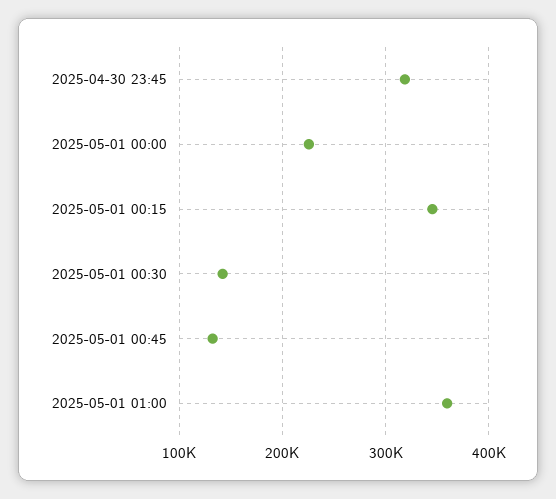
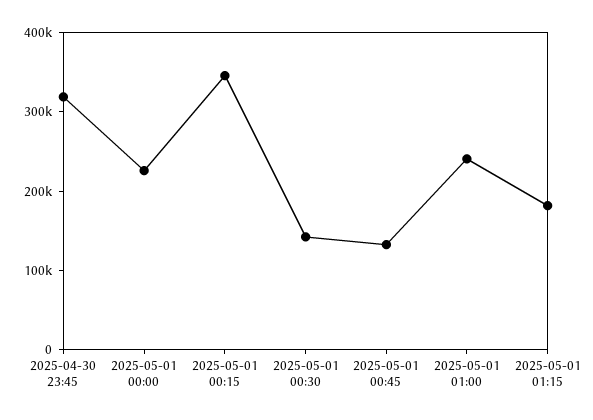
2025-05-01 01:00: 360000 -> 240000
2025-05-01 01:15: none -> 180000

